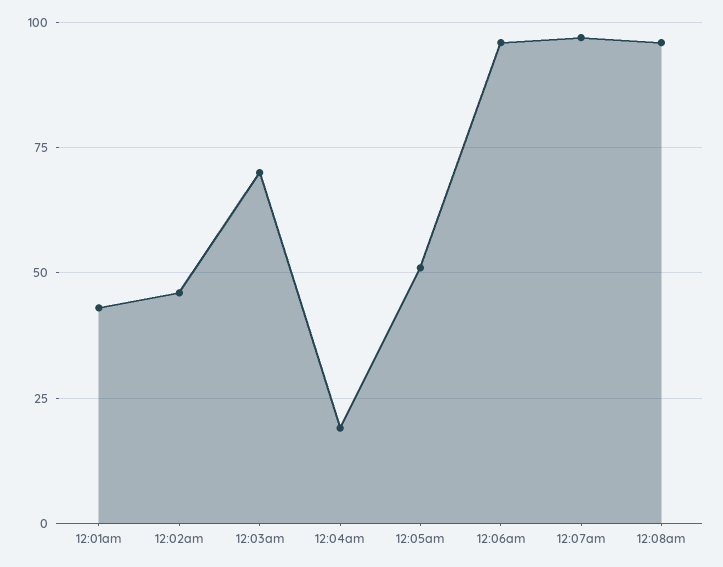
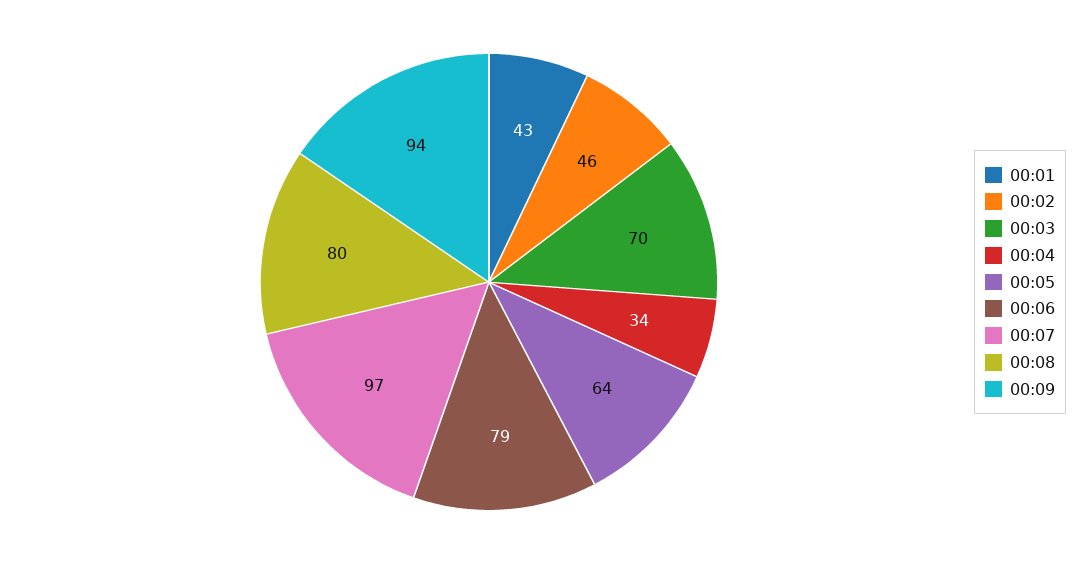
12:04am: 20 -> 34
12:05am: 50 -> 64
12:06am: 95 -> 79
12:08am: 95 -> 80
00:09: none -> 94

